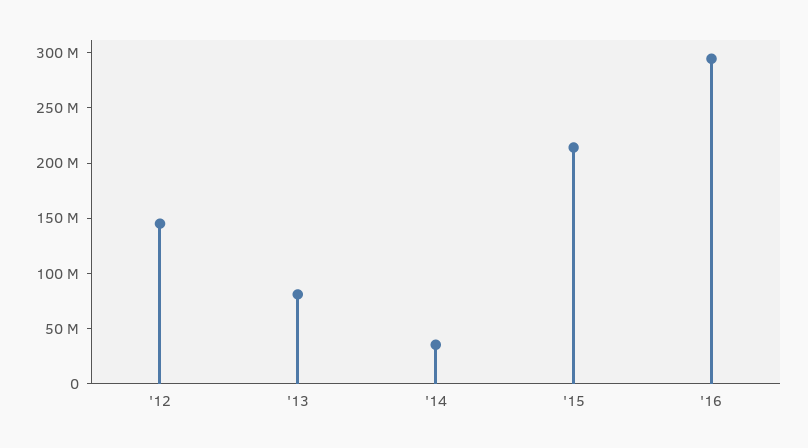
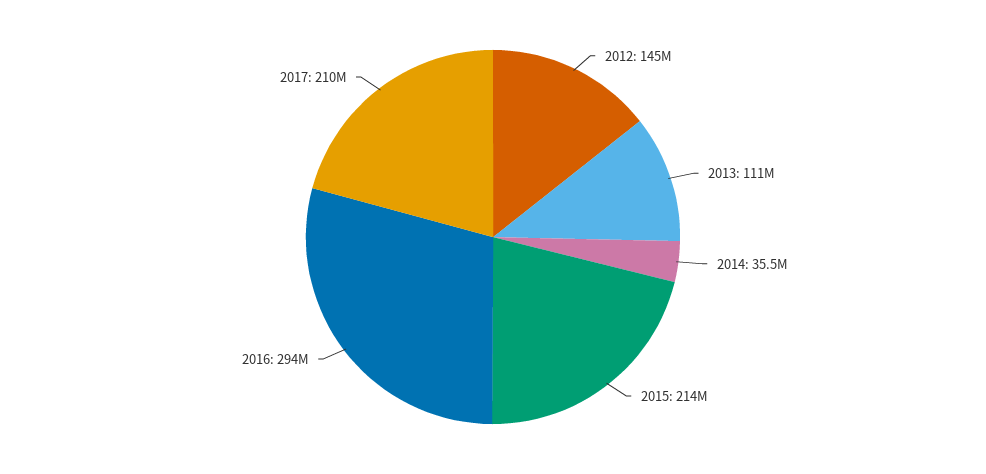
'13: 80000000 -> 111000000
2017: none -> 210000000

